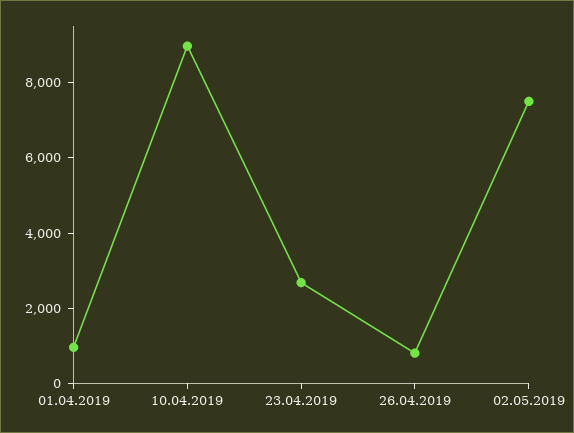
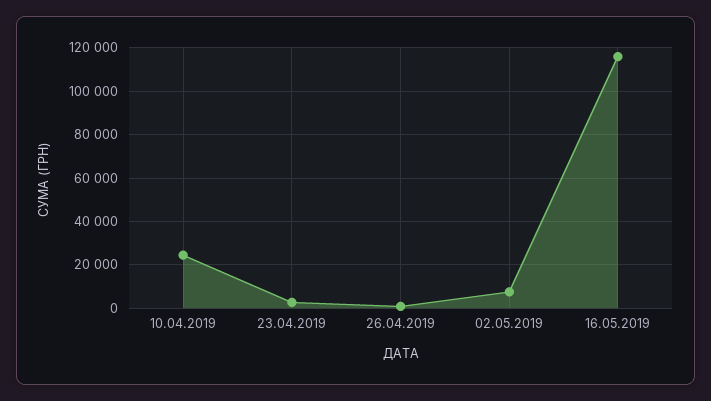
01.04.2019: 1000 -> none
10.04.2019: 9000 -> 25000
16.05.2019: none -> 115000

